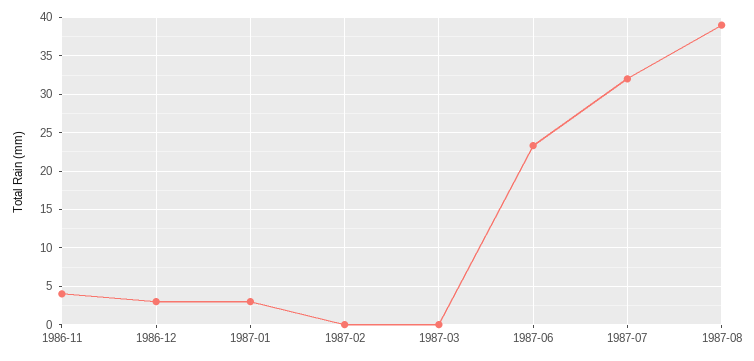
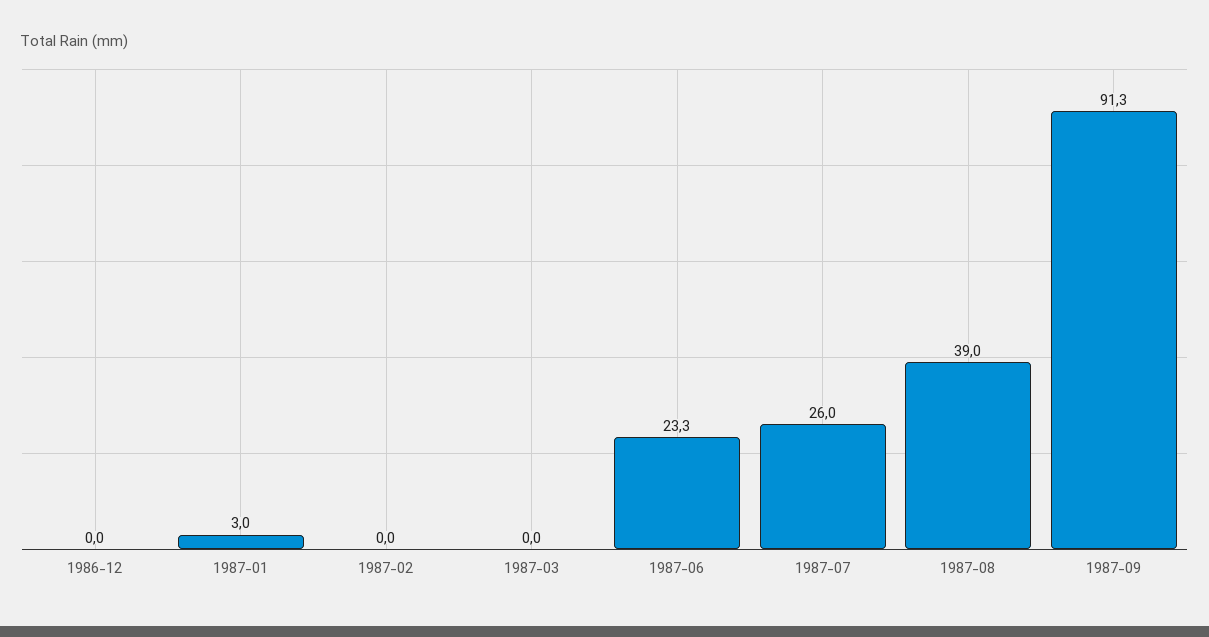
1986-11: 4 -> none
1986-12: 3 -> 0
1987-07: 32 -> 26
1987-09: none -> 91.3

